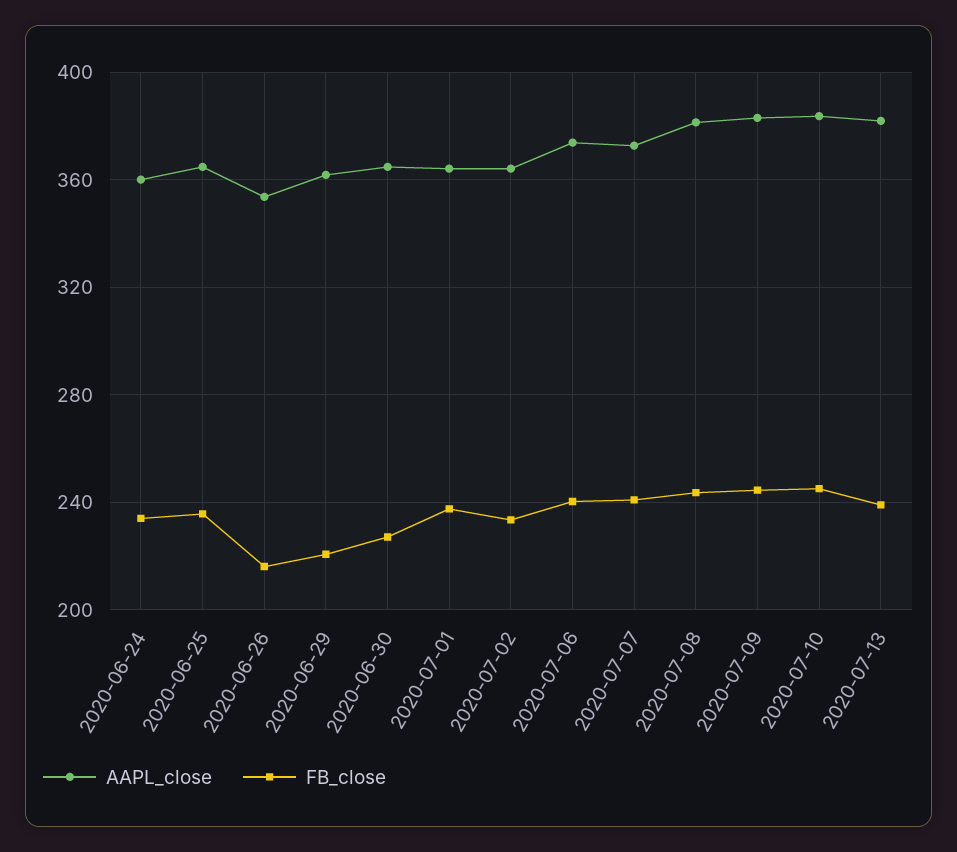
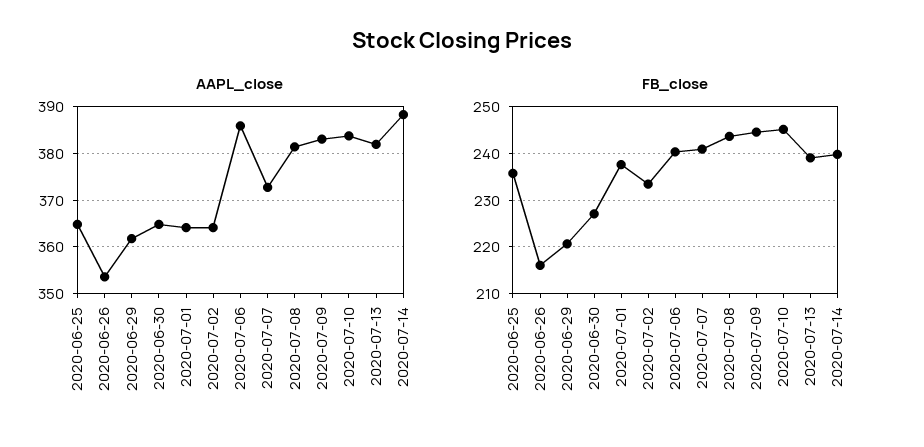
AAPL_close, 2020-06-24: 360 -> none
FB_close, 2020-06-24: 235 -> none
AAPL_close, 2020-07-06: 375 -> 386
AAPL_close, 2020-07-14: none -> 388
FB_close, 2020-07-14: none -> 240

